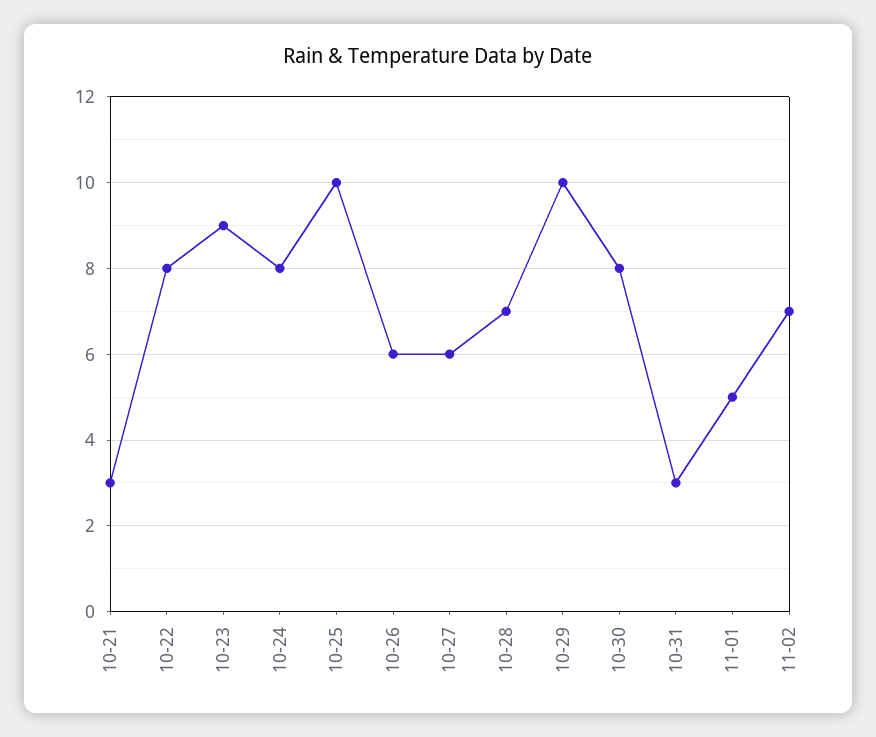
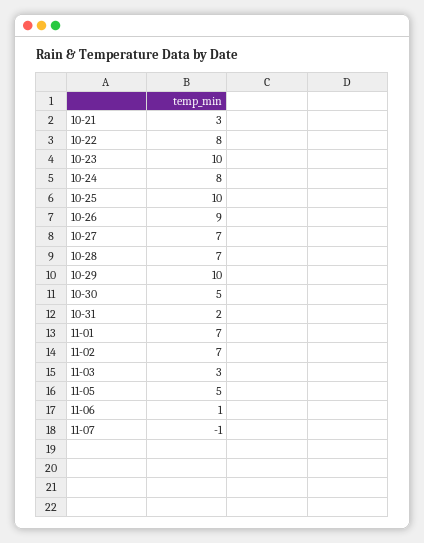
10-23: 9 -> 10
10-26: 6 -> 9
10-27: 6 -> 7
10-30: 8 -> 5
10-31: 3 -> 2
11-01: 5 -> 7
11-03: none -> 3
11-05: none -> 5
11-06: none -> 1
11-07: none -> -1

